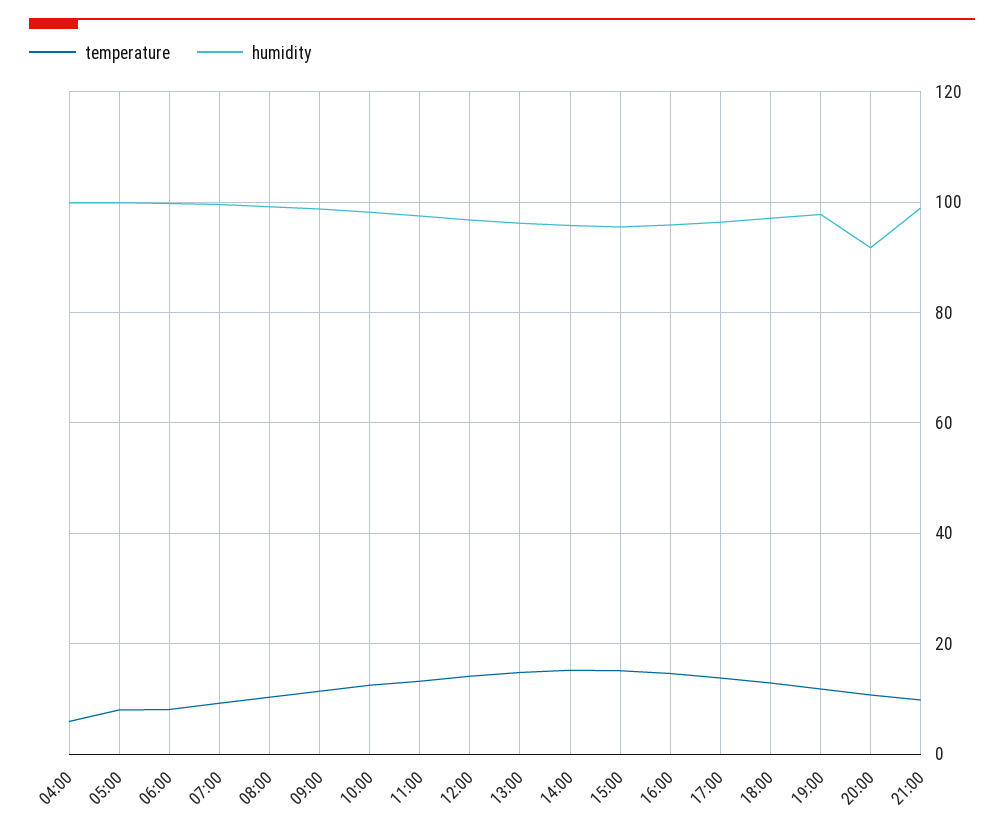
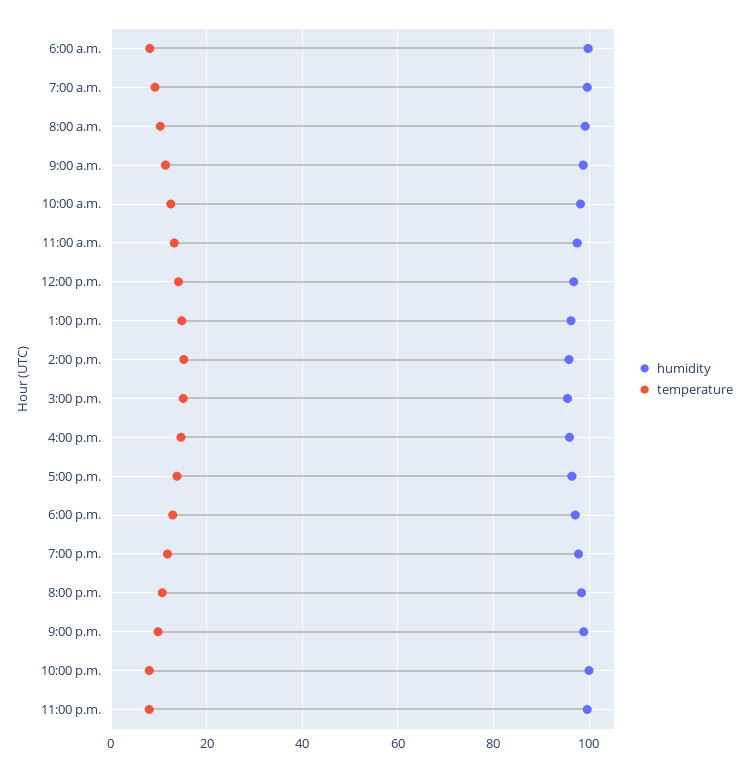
temperature, 04:00: 6 -> none
humidity, 04:00: 100 -> none
temperature, 05:00: 8 -> none
humidity, 05:00: 100 -> none
humidity, 20:00: 92 -> 98
humidity, 10:00 p.m.: none -> 100
temperature, 10:00 p.m.: none -> 8
humidity, 11:00 p.m.: none -> 100
temperature, 11:00 p.m.: none -> 8

